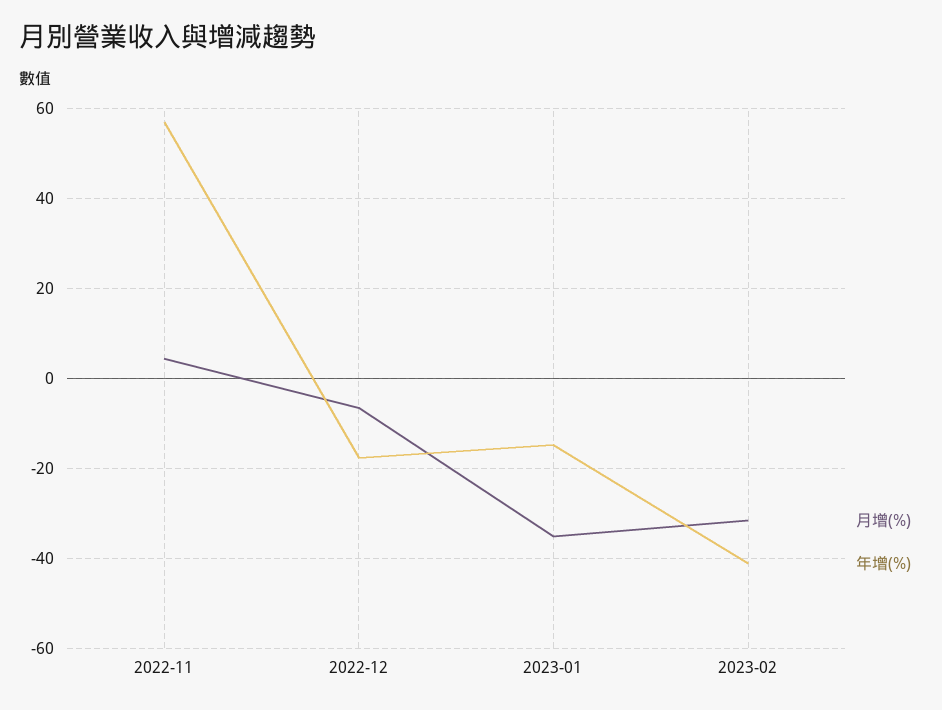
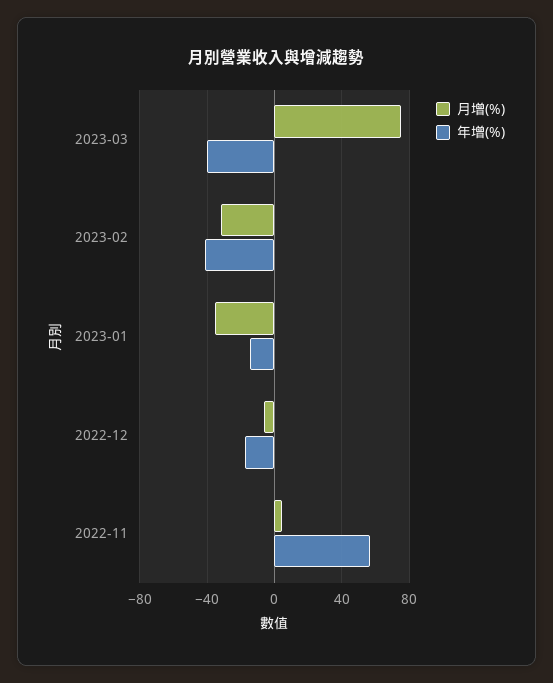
月增(%), 2023-03: none -> 75
年增(%), 2023-03: none -> -40

